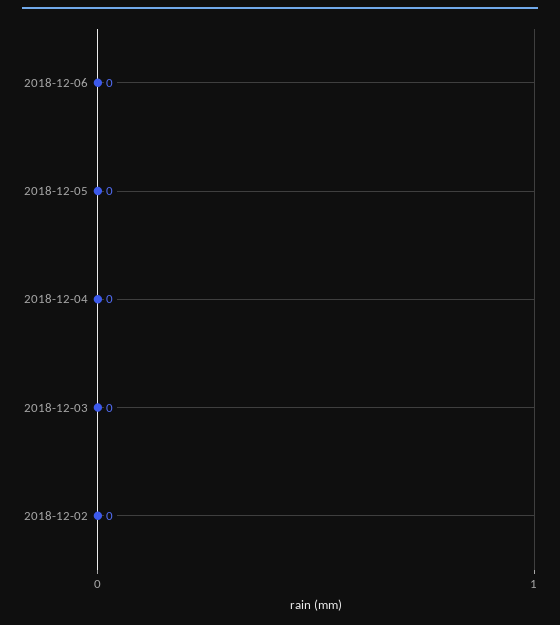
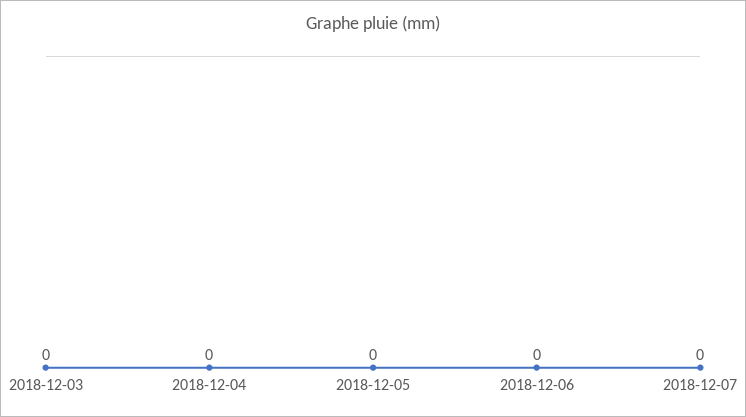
2018-12-02: 0 -> none
2018-12-07: none -> 0

